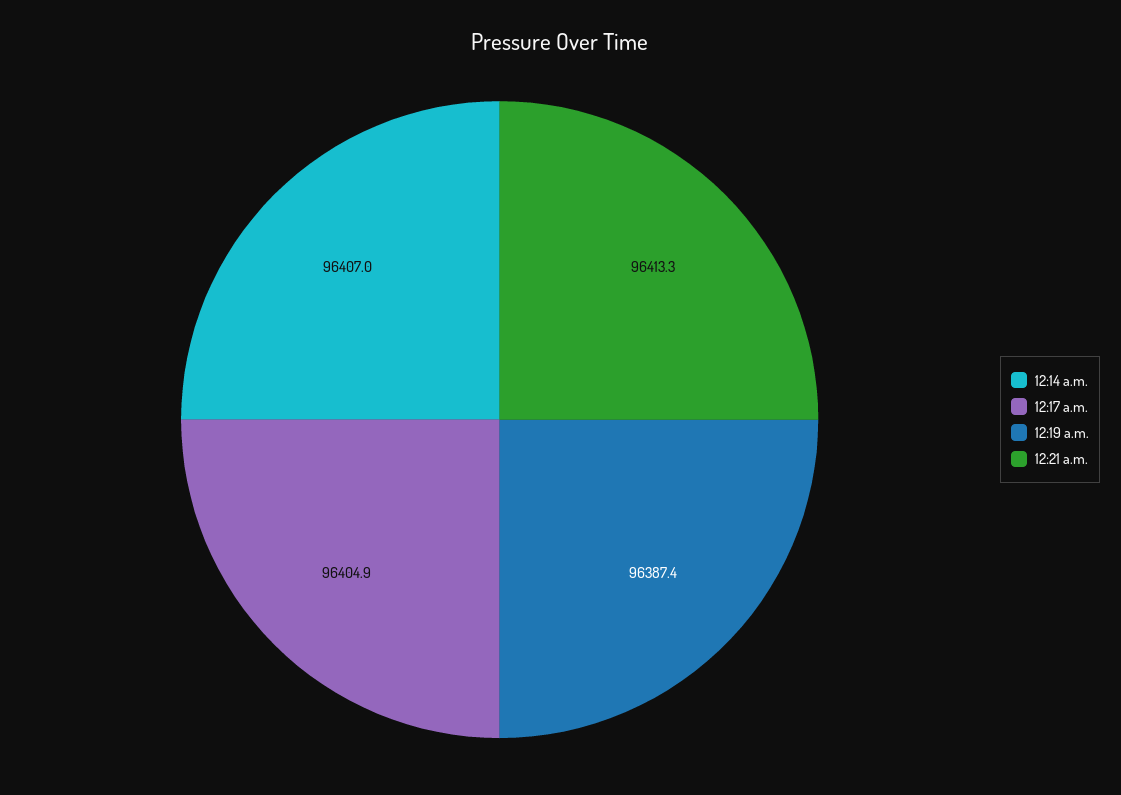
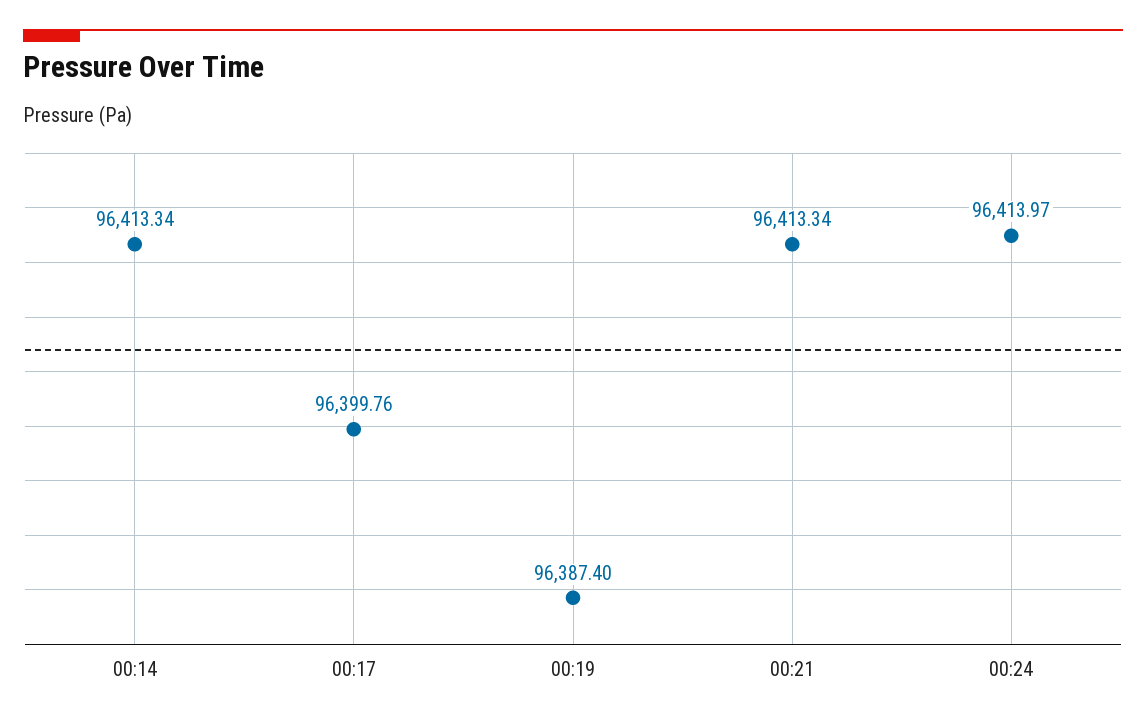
12:14 a.m.: 96407 -> 96413.34
12:17 a.m.: 96404.9 -> 96399.76
00:24: none -> 96413.97

